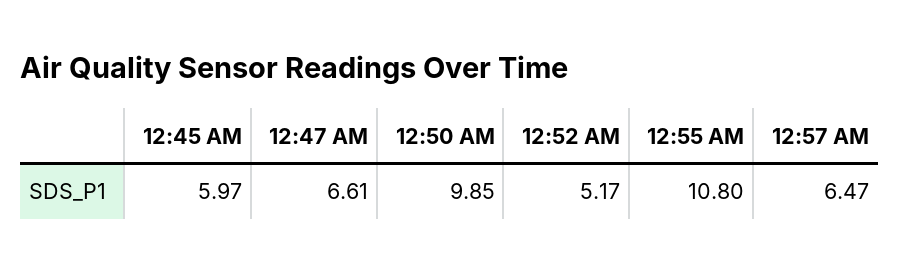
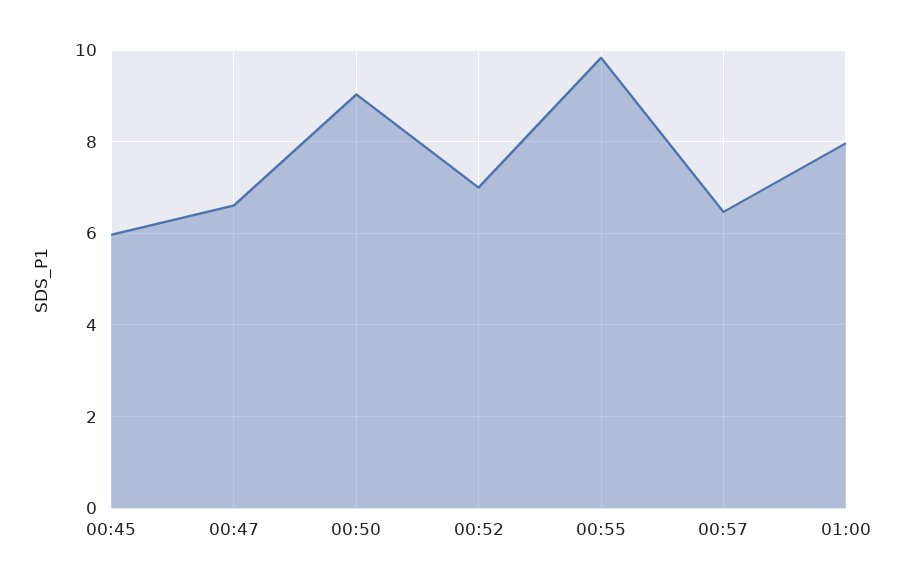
12:50 AM: 9.85 -> 9
12:52 AM: 5.17 -> 7
12:55 AM: 10.8 -> 9.8
01:00: none -> 8

